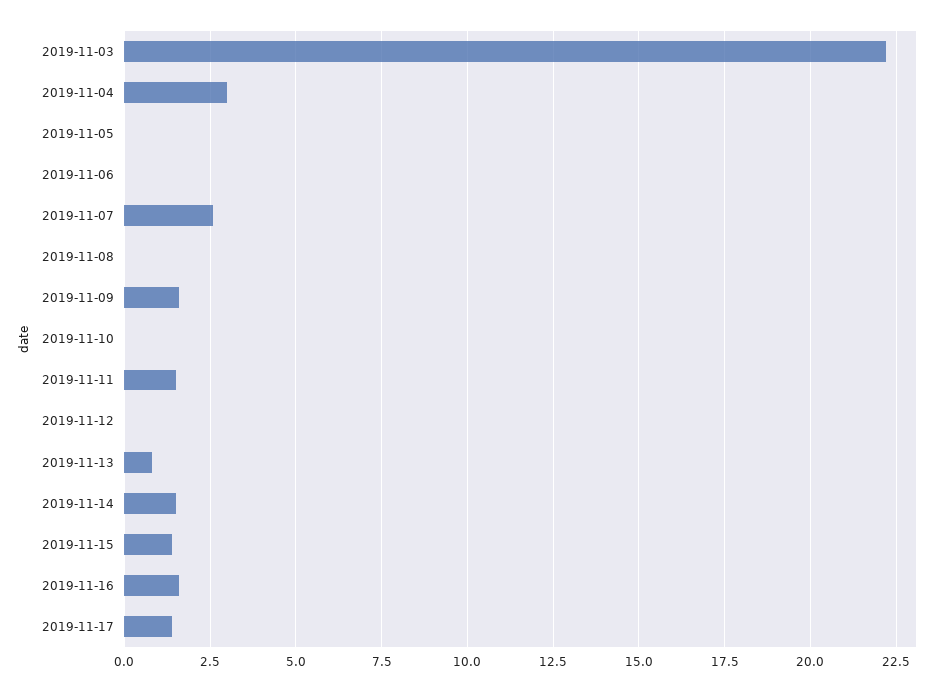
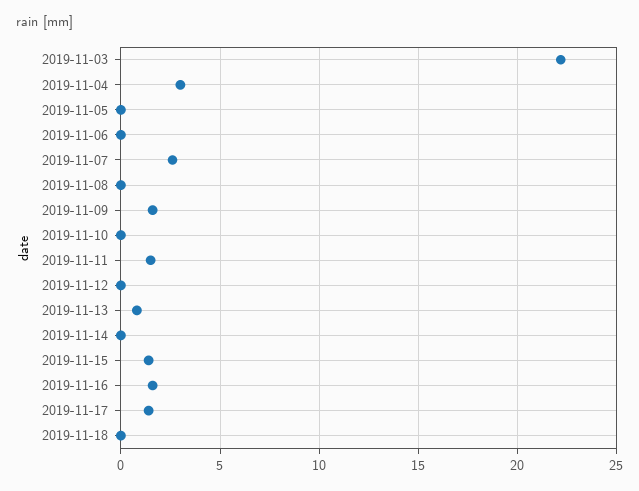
2019-11-14: 1.5 -> 0
2019-11-18: none -> 0

